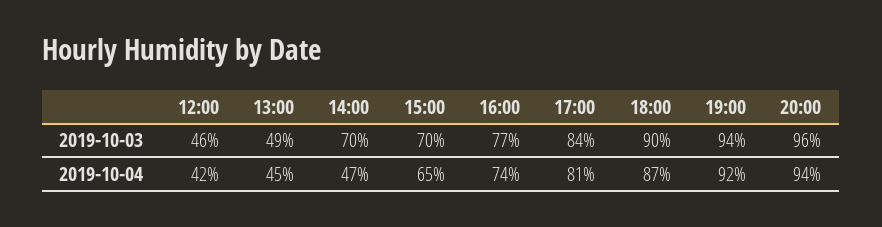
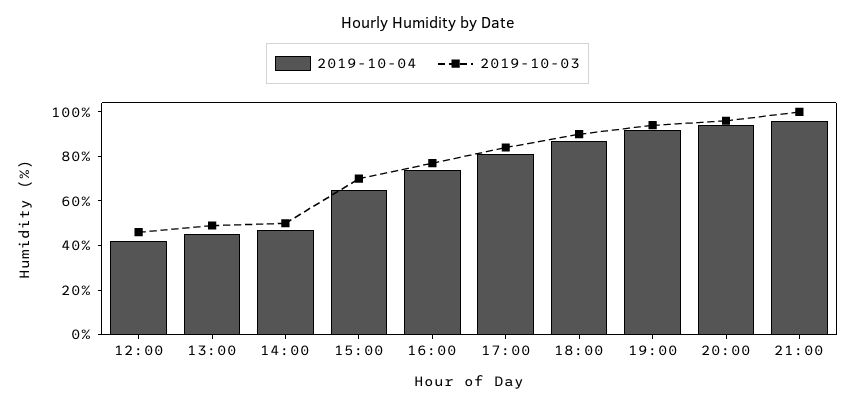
2019-10-03, 14:00: 70 -> 50
2019-10-04, 21:00: none -> 95
2019-10-03, 21:00: none -> 100

